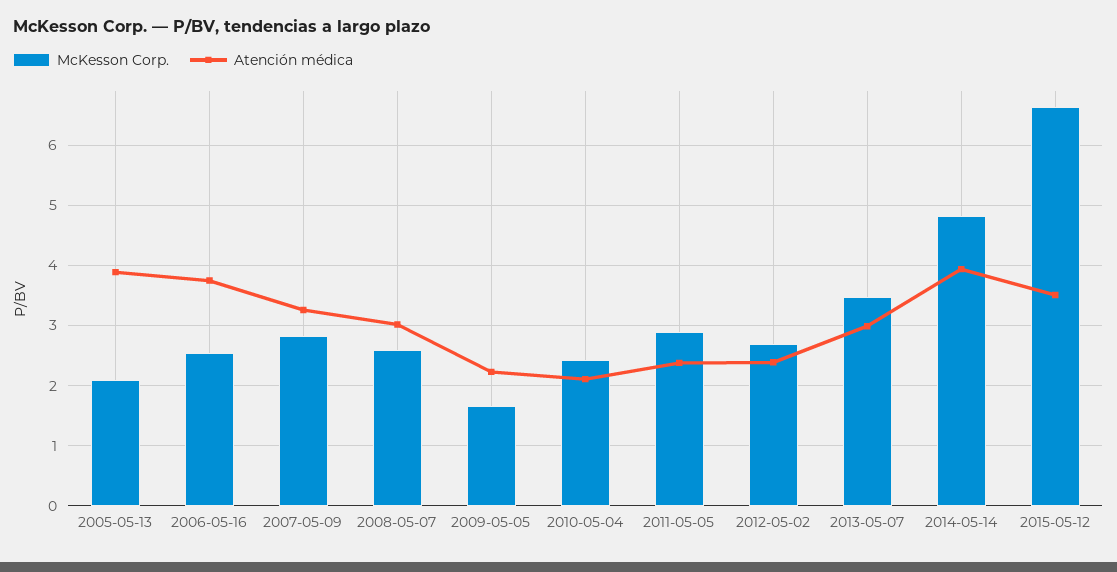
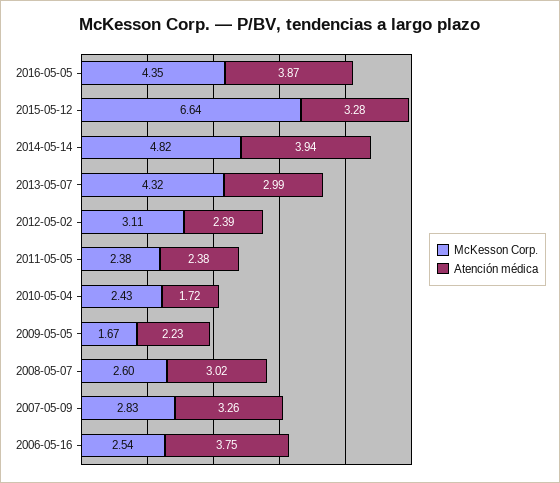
McKesson Corp., 2005-05-13: 2.1 -> none
Atención médica, 2005-05-13: 3.9 -> none
Atención médica, 2010-05-04: 2.1 -> 1.72
McKesson Corp., 2011-05-05: 2.9 -> 2.38
McKesson Corp., 2012-05-02: 2.7 -> 3.11
McKesson Corp., 2013-05-07: 3.5 -> 4.32
Atención médica, 2015-05-12: 3.5 -> 3.28
McKesson Corp., 2016-05-05: none -> 4.35
Atención médica, 2016-05-05: none -> 3.87

